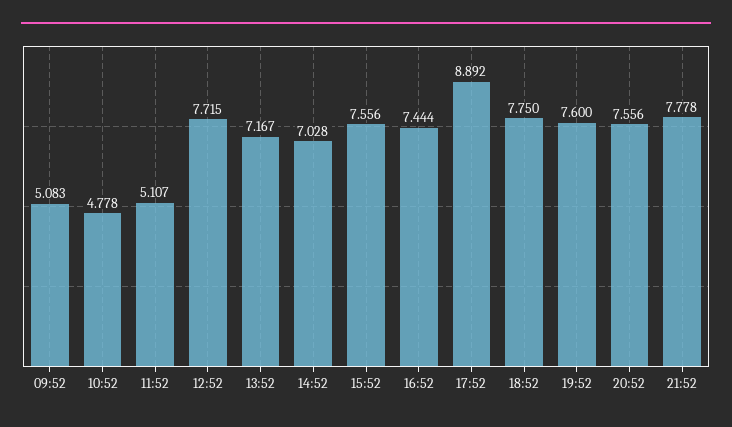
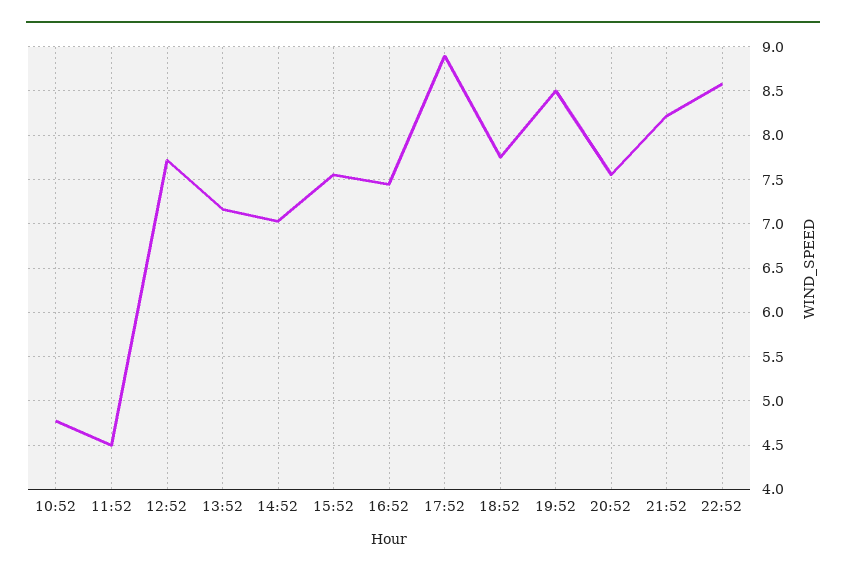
09:52: 5.083 -> none
11:52: 5.107 -> 4.5
19:52: 7.6 -> 8.5
21:52: 7.778 -> 8.2
22:52: none -> 8.6

